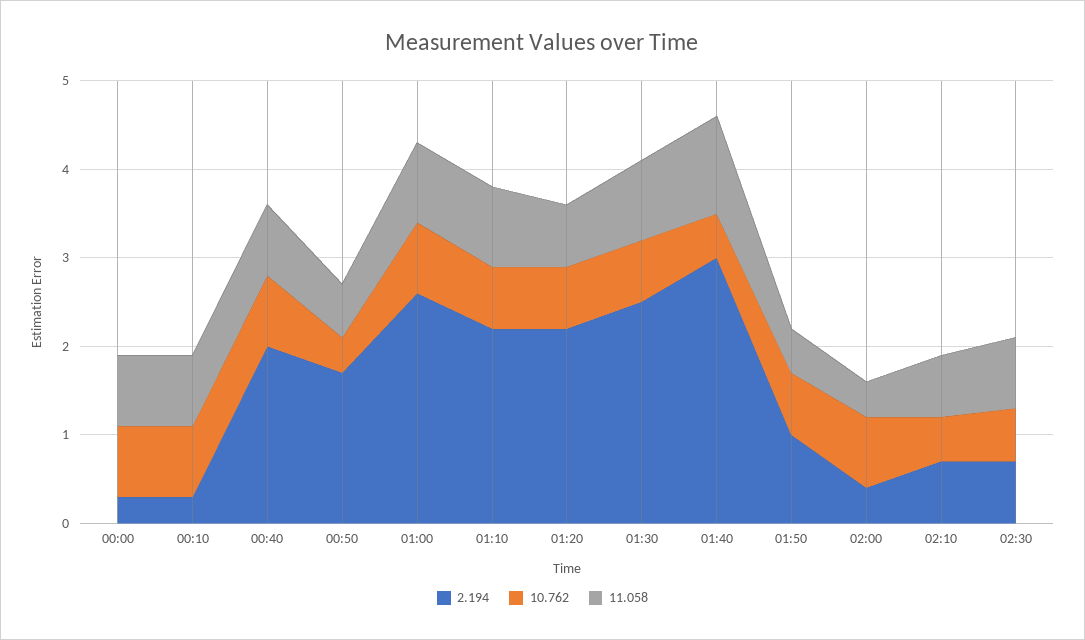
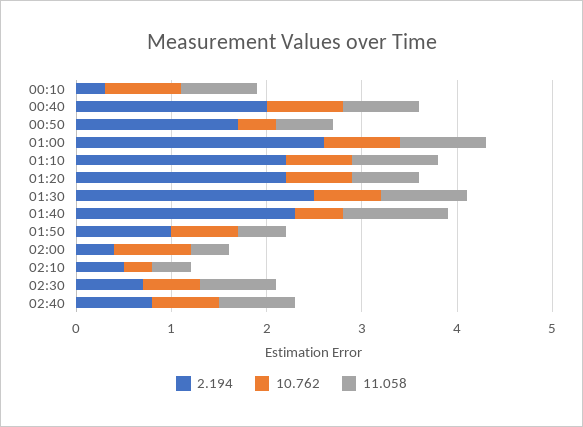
2.194, 00:00: 0.3 -> none
10.762, 00:00: 0.8 -> none
11.058, 00:00: 0.8 -> none
2.194, 01:40: 3 -> 2.3
2.194, 02:10: 0.7 -> 0.5
10.762, 02:10: 0.5 -> 0.3
11.058, 02:10: 0.7 -> 0.4
2.194, 02:40: none -> 0.8
10.762, 02:40: none -> 0.7
11.058, 02:40: none -> 0.8

